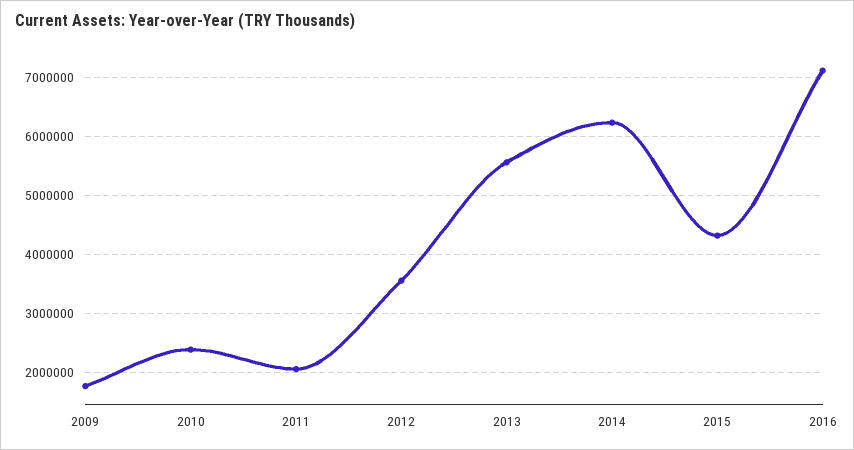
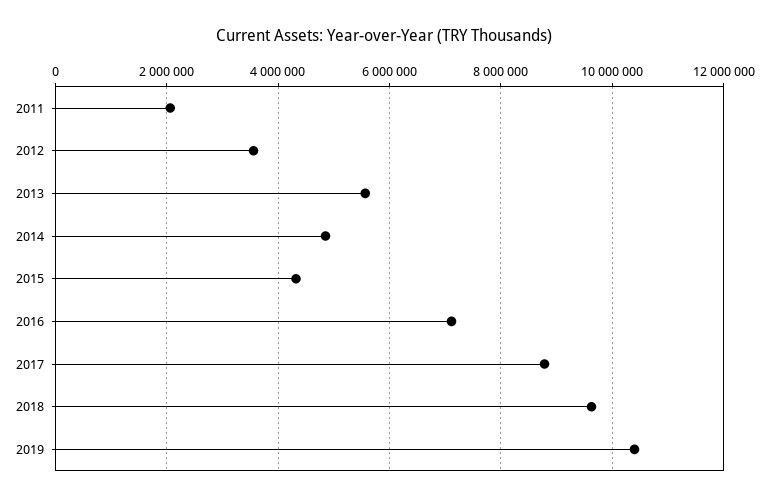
2009: 1800000 -> none
2010: 2400000 -> none
2014: 6200000 -> 4800000
2017: none -> 8800000
2018: none -> 9600000
2019: none -> 10400000

